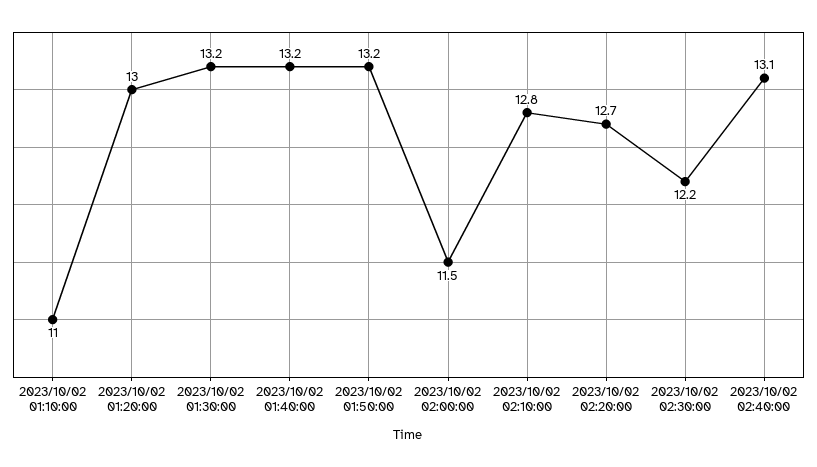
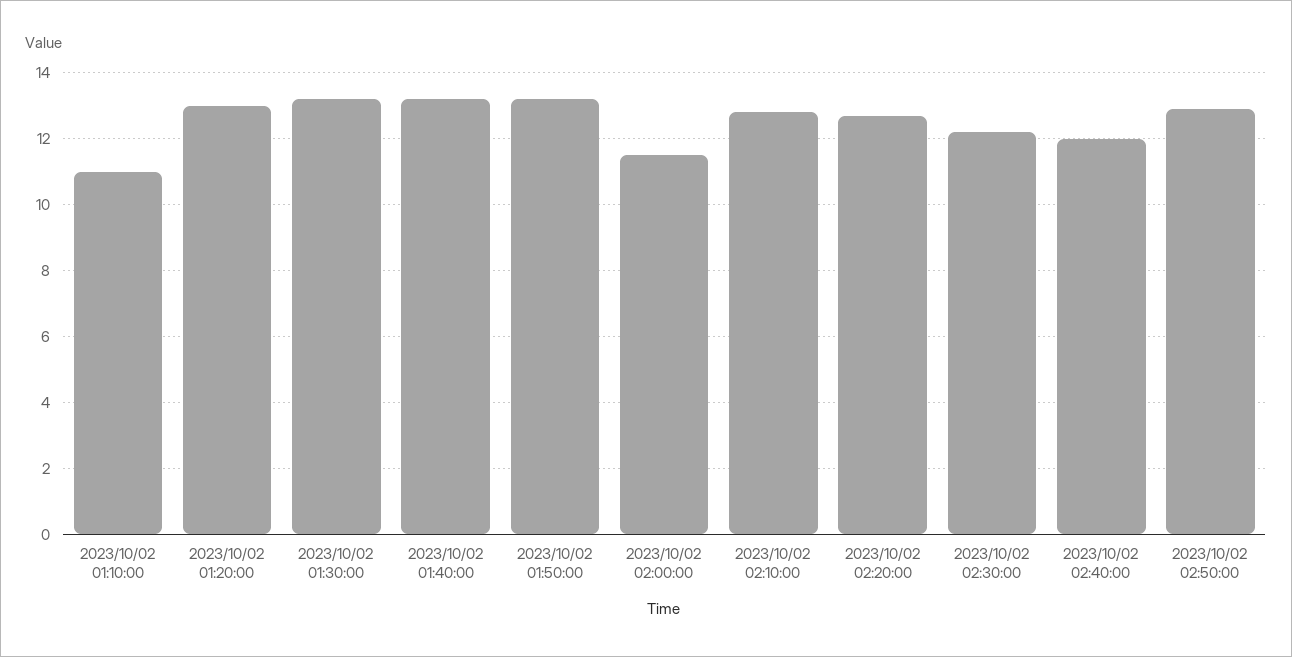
2023/10/02 02:40:00: 13.1 -> 12
2023/10/02 02:50:00: none -> 13

